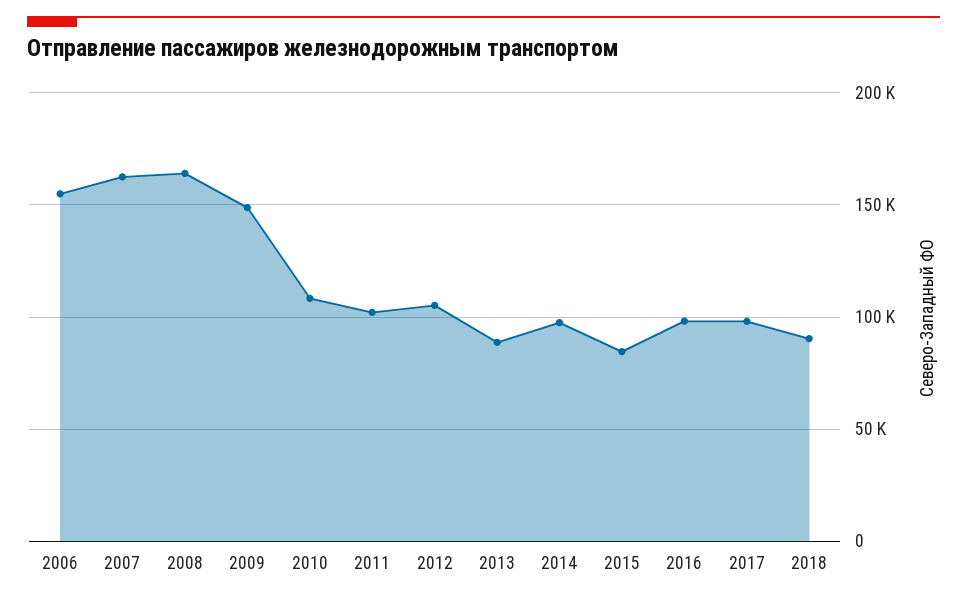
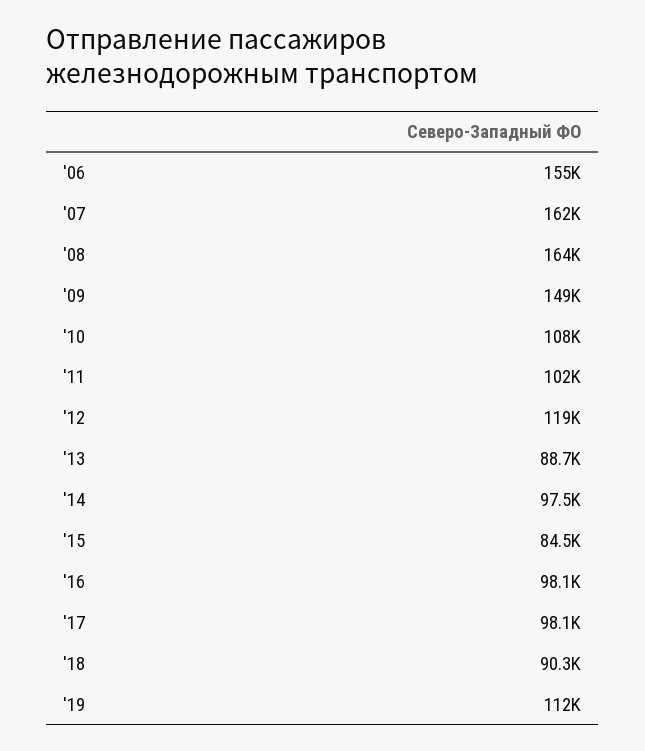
2012: 105000 -> 119000
'19: none -> 112000

